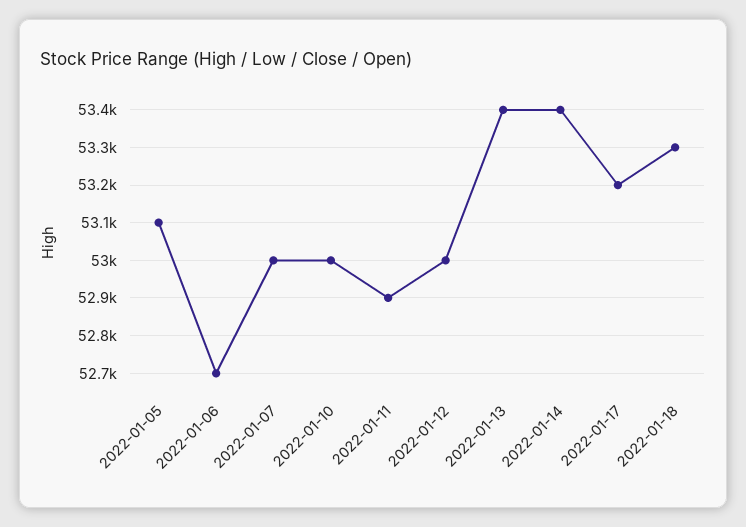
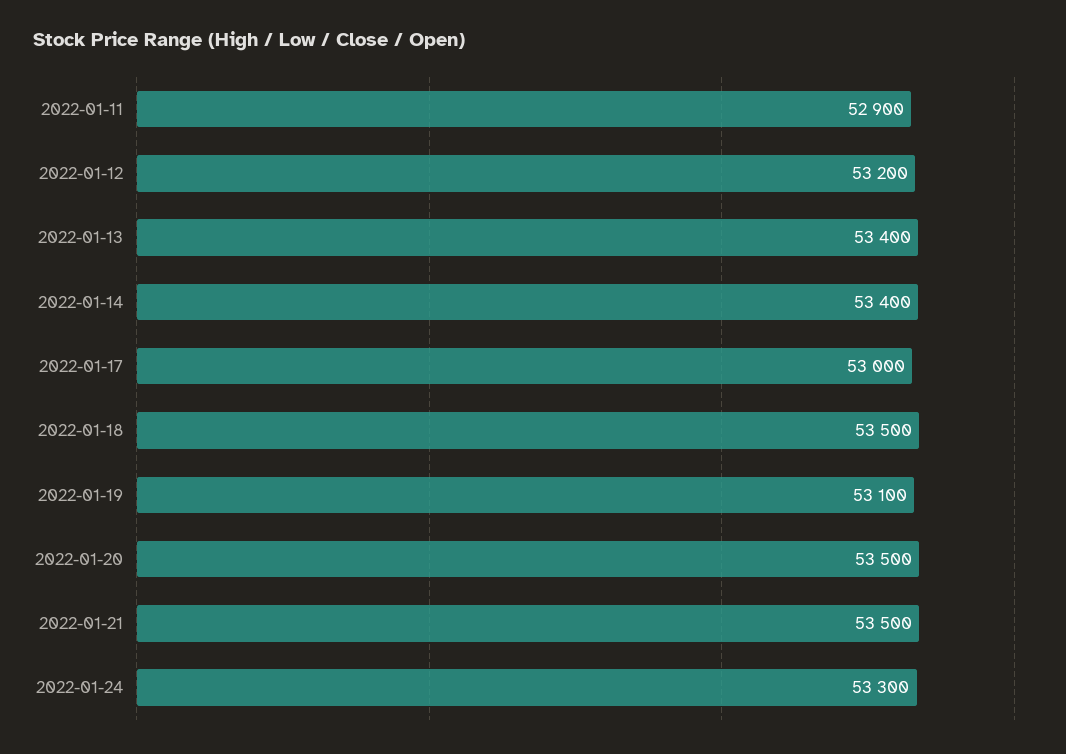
2022-01-05: 53100 -> none
2022-01-06: 52700 -> none
2022-01-07: 53000 -> none
2022-01-10: 53000 -> none
2022-01-12: 53000 -> 53200
2022-01-17: 53200 -> 53000
2022-01-18: 53300 -> 53500
2022-01-19: none -> 53100
2022-01-20: none -> 53500
2022-01-21: none -> 53500
2022-01-24: none -> 53300

